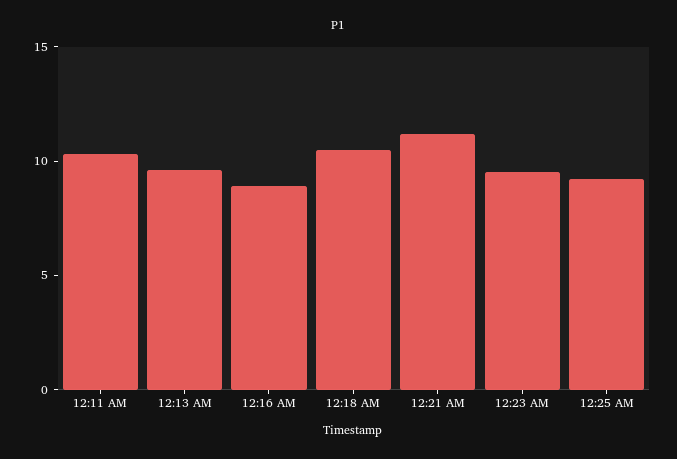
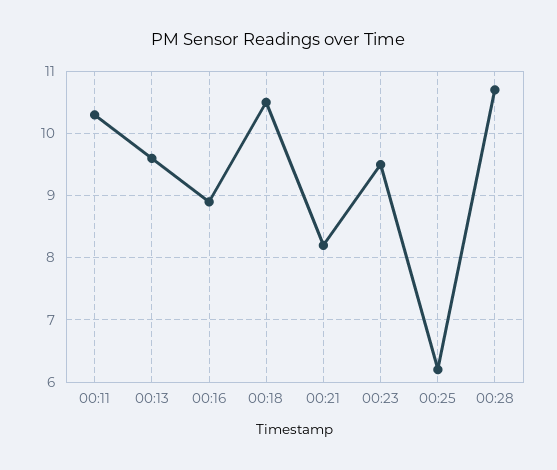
12:21 AM: 11 -> 8.2
12:25 AM: 9 -> 6.2
00:28: none -> 10.7

